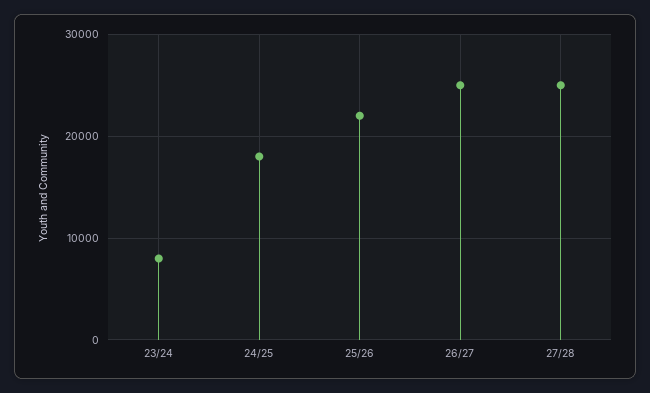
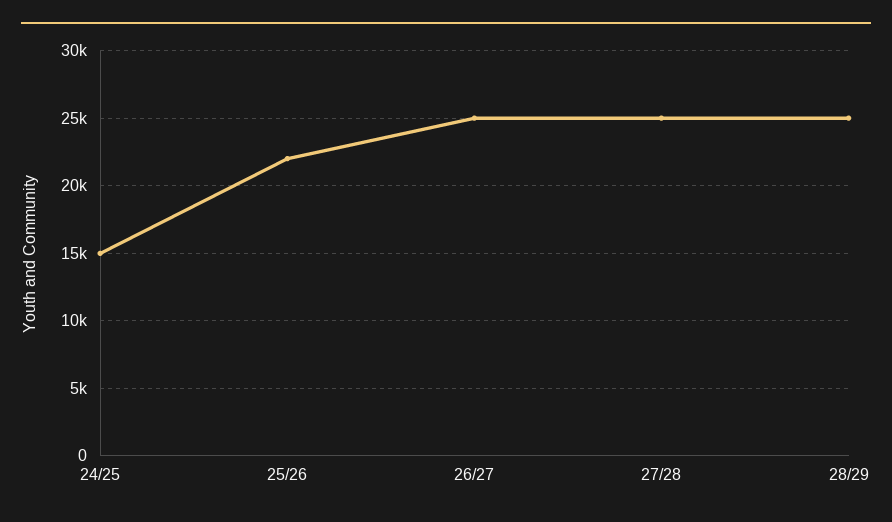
23/24: 8000 -> none
24/25: 18000 -> 15000
28/29: none -> 25000

